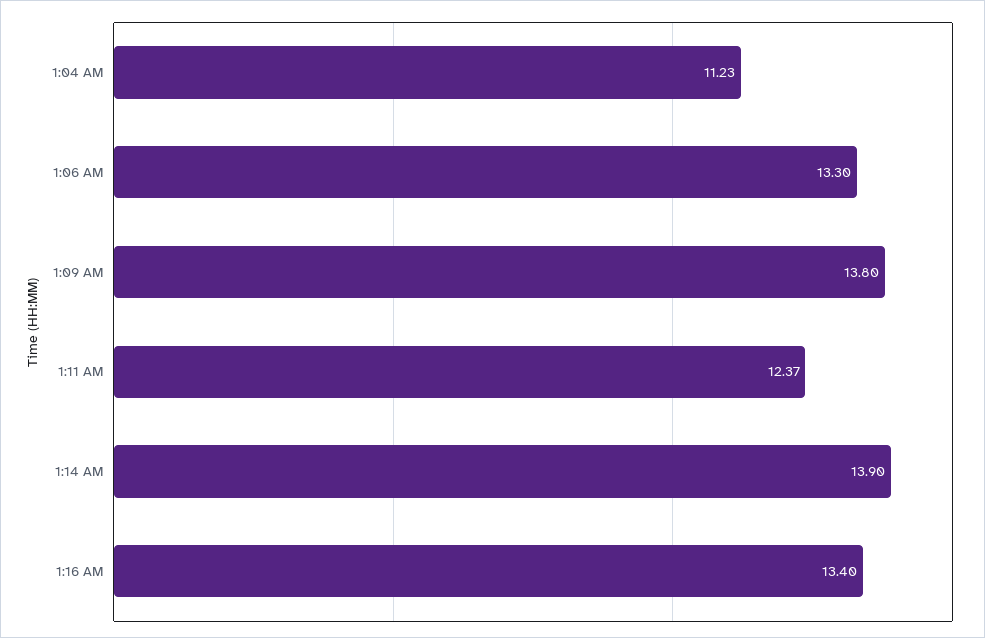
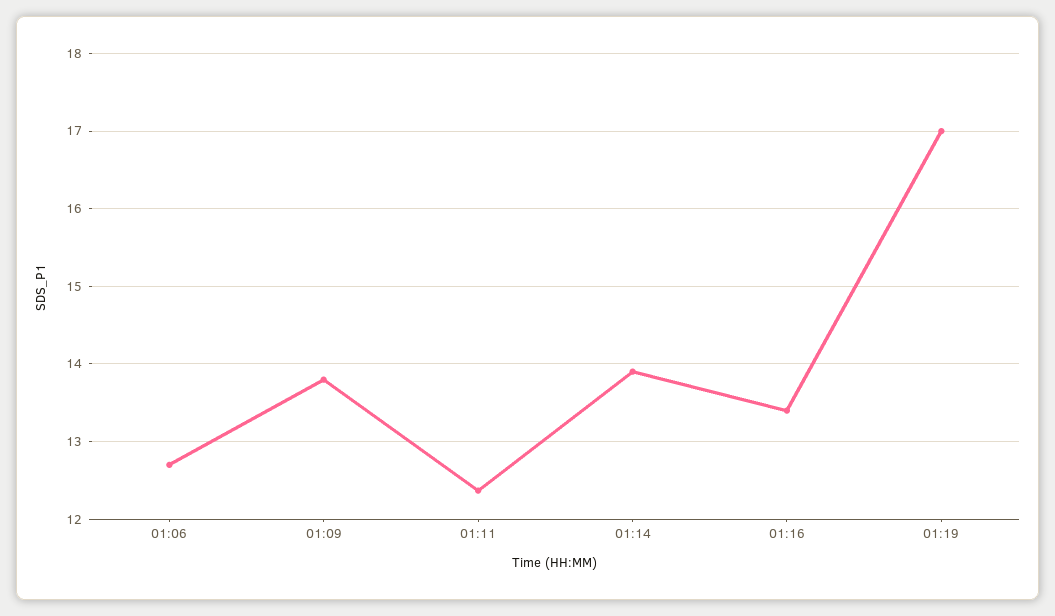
1:04 AM: 11.23 -> none
1:06 AM: 13.3 -> 12.7
01:19: none -> 17

